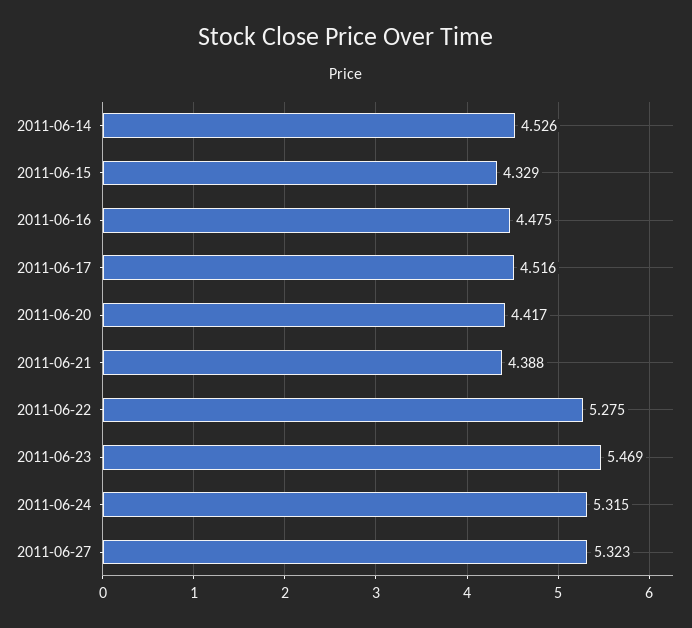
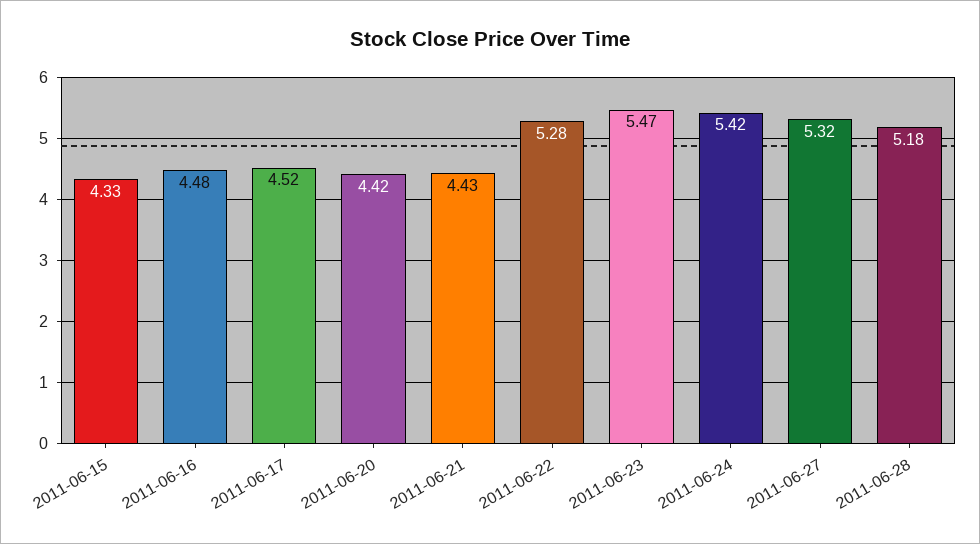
2011-06-14: 4.526 -> none
2011-06-21: 4.388 -> 4.43
2011-06-24: 5.315 -> 5.42
2011-06-28: none -> 5.18

